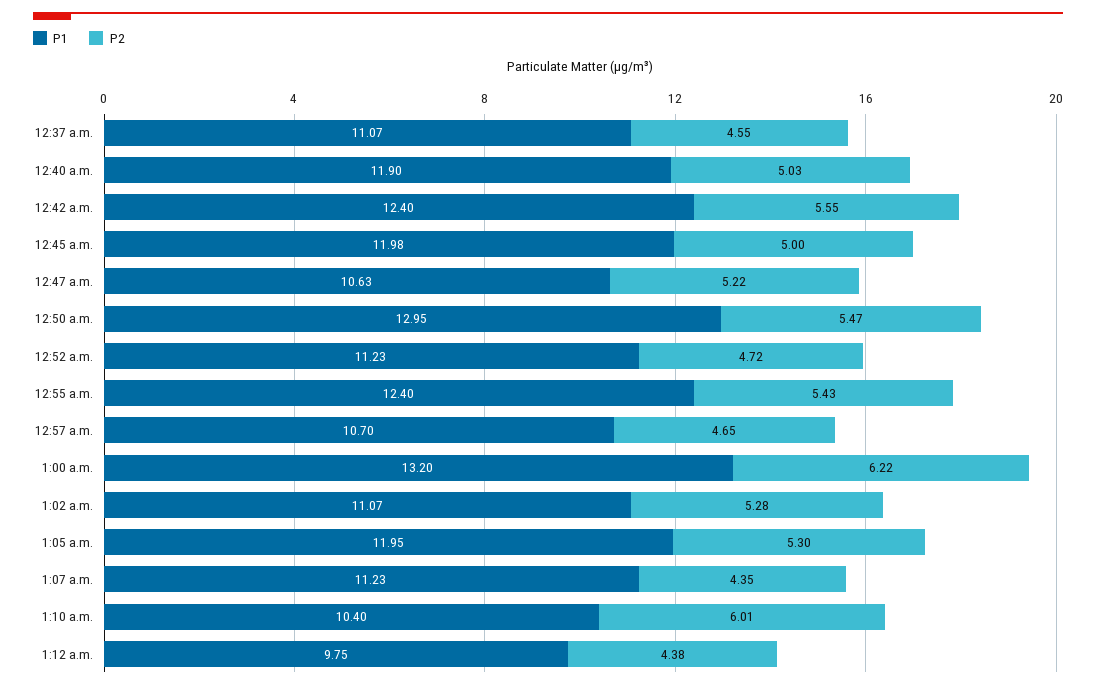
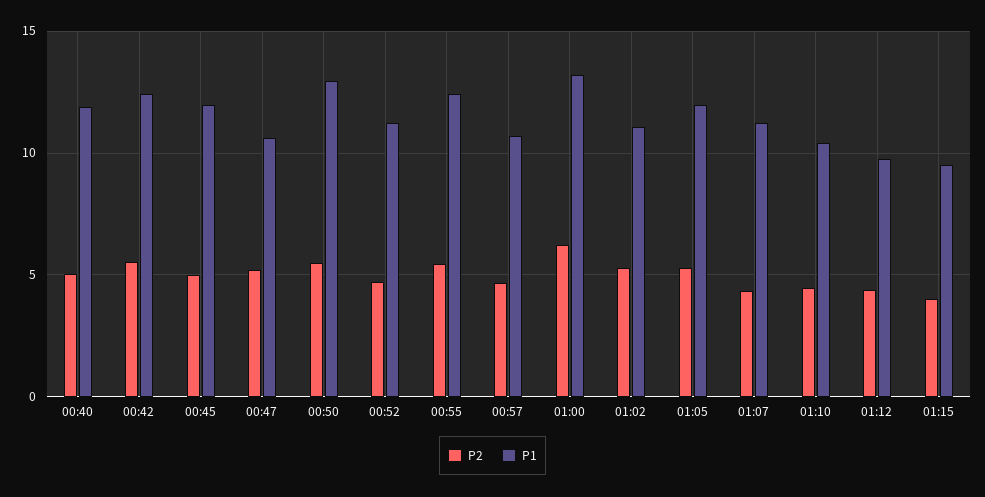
P1, 12:37 a.m.: 11.07 -> none
P2, 12:37 a.m.: 4.55 -> none
P2, 1:10 a.m.: 6.01 -> 4.5
P2, 01:15: none -> 4
P1, 01:15: none -> 9.5

